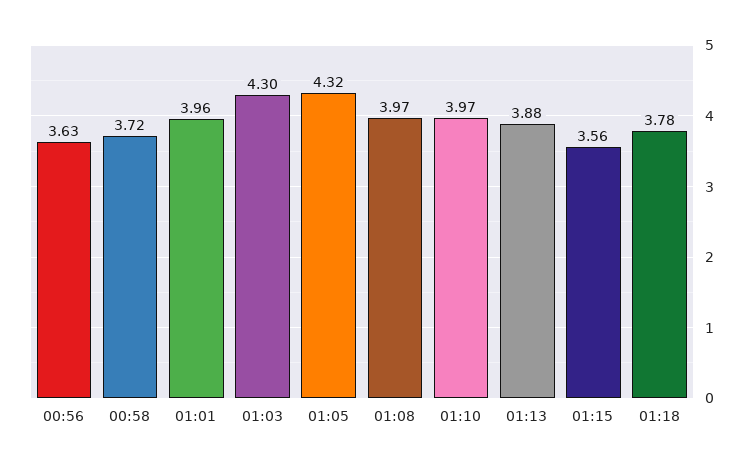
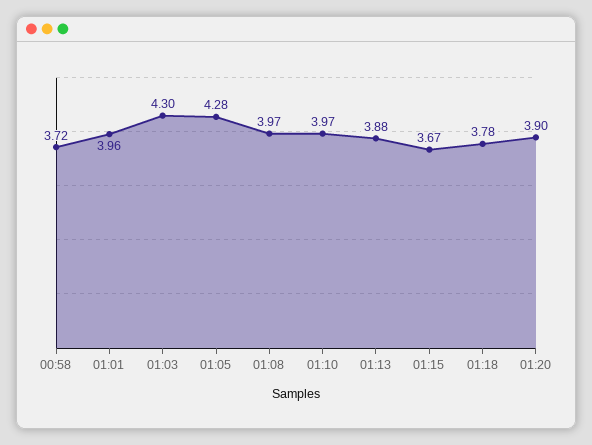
00:56: 3.63 -> none
01:05: 4.32 -> 4.28
01:15: 3.56 -> 3.67
01:20: none -> 3.9

